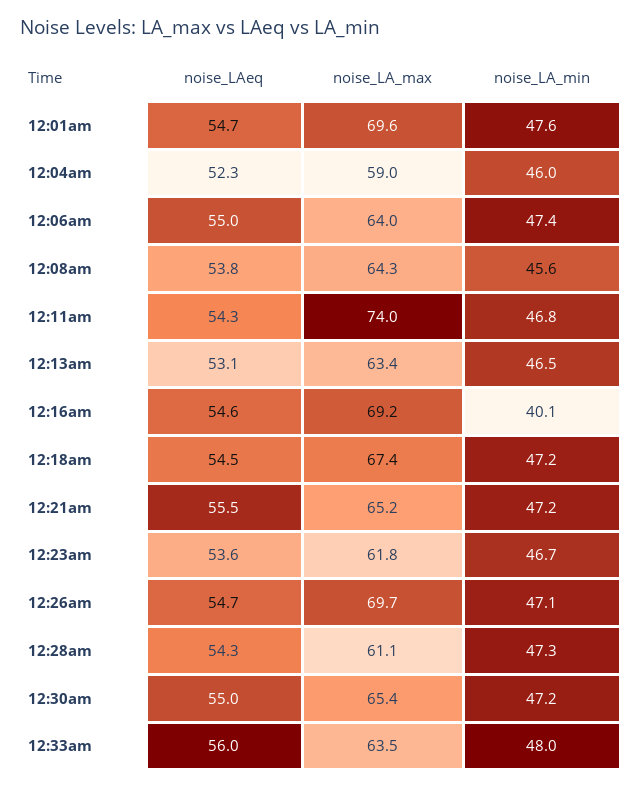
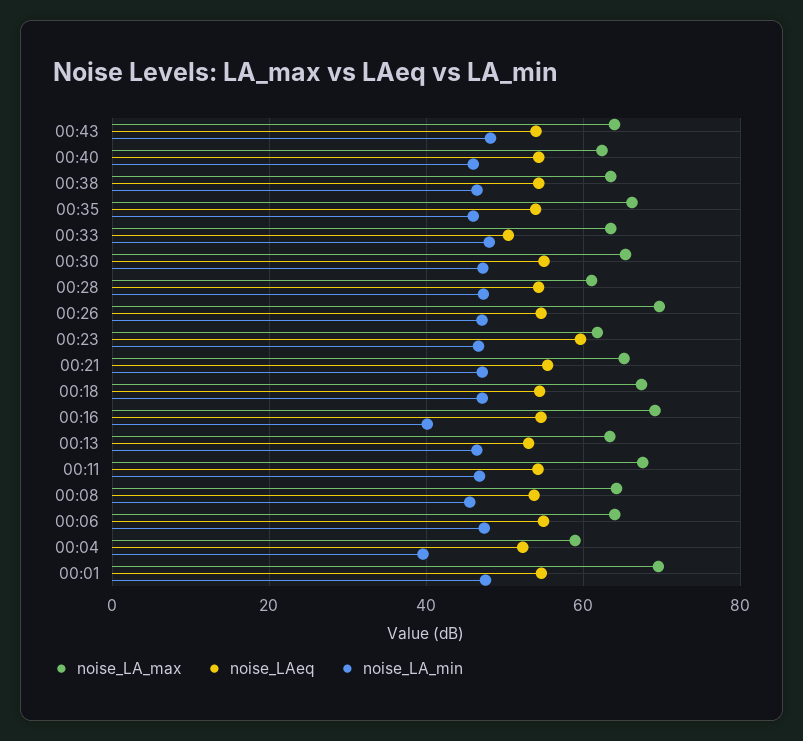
noise_LA_min, 12:04am: 46 -> 40
noise_LA_max, 12:11am: 74 -> 68
noise_LAeq, 12:23am: 53.6 -> 60
noise_LAeq, 12:33am: 56 -> 50
noise_LA_max, 00:43: none -> 64
noise_LAeq, 00:43: none -> 54
noise_LA_min, 00:43: none -> 48
noise_LA_max, 00:40: none -> 62
noise_LAeq, 00:40: none -> 54
noise_LA_min, 00:40: none -> 46
noise_LA_max, 00:38: none -> 64
noise_LAeq, 00:38: none -> 54
noise_LA_min, 00:38: none -> 46
noise_LA_max, 00:35: none -> 66
noise_LAeq, 00:35: none -> 54
noise_LA_min, 00:35: none -> 46

